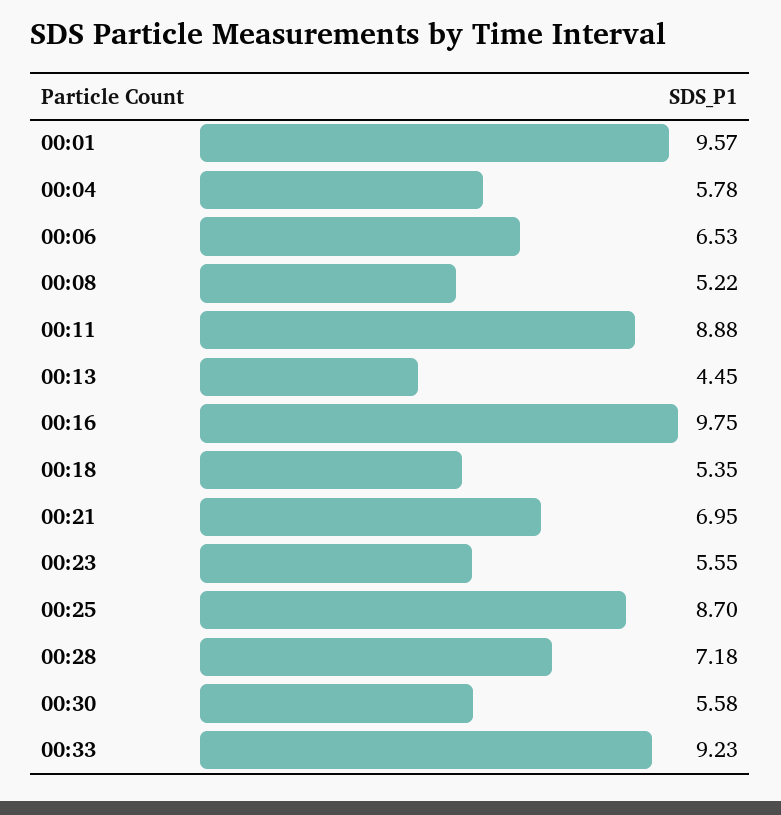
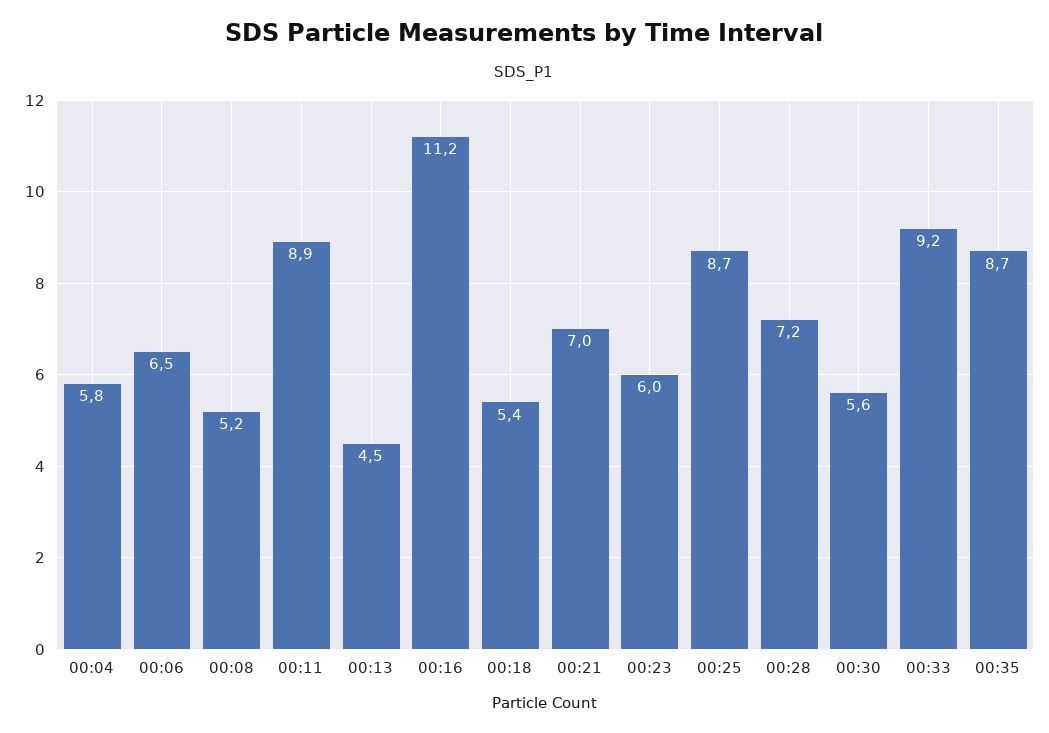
00:01: 9.57 -> none
00:16: 9.75 -> 11.2
00:23: 5.55 -> 6
00:35: none -> 8.7

